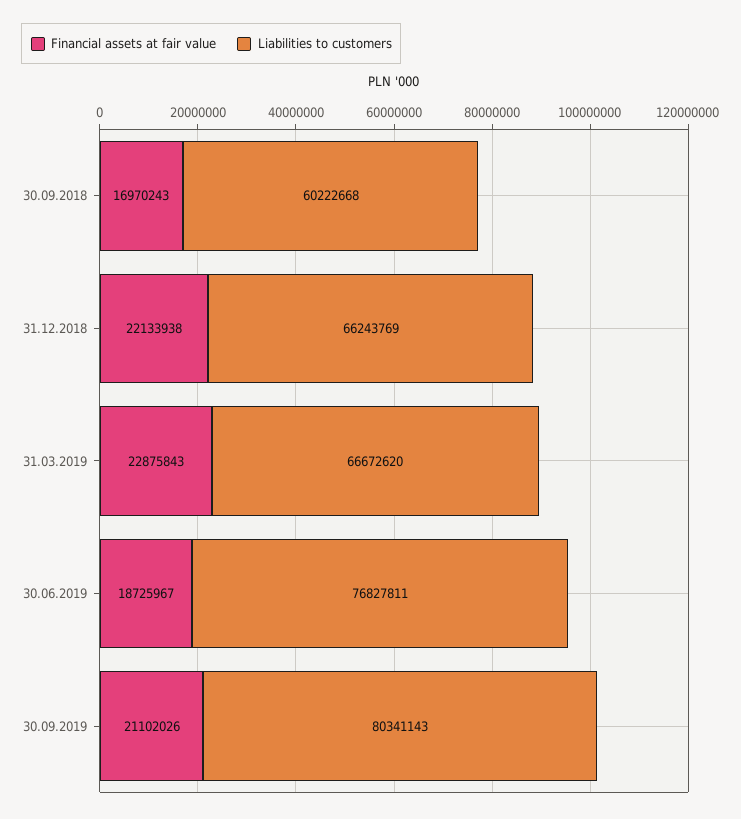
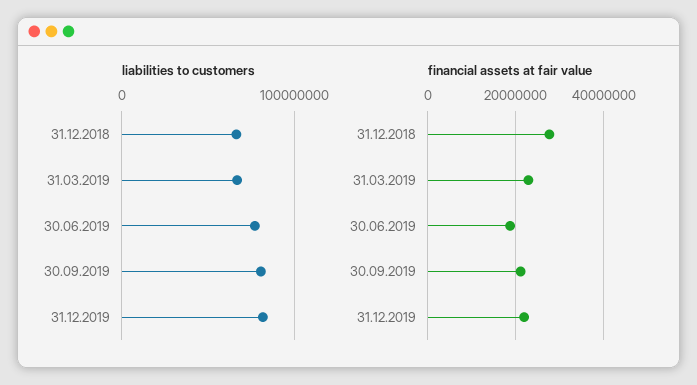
Financial assets at fair value, 30.09.2018: 16970243 -> none
Liabilities to customers, 30.09.2018: 60222668 -> none
Financial assets at fair value, 31.12.2018: 22133938 -> 28000000
Liabilities to customers, 31.12.2019: none -> 80000000
Financial assets at fair value, 31.12.2019: none -> 22000000

